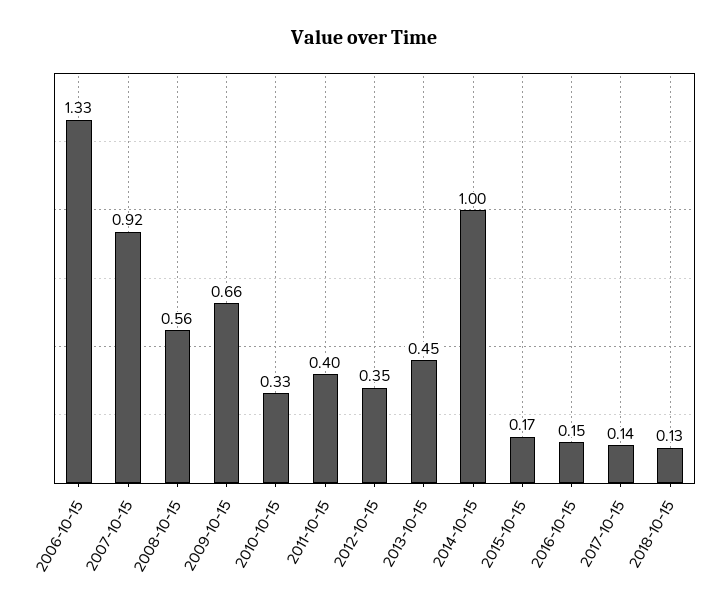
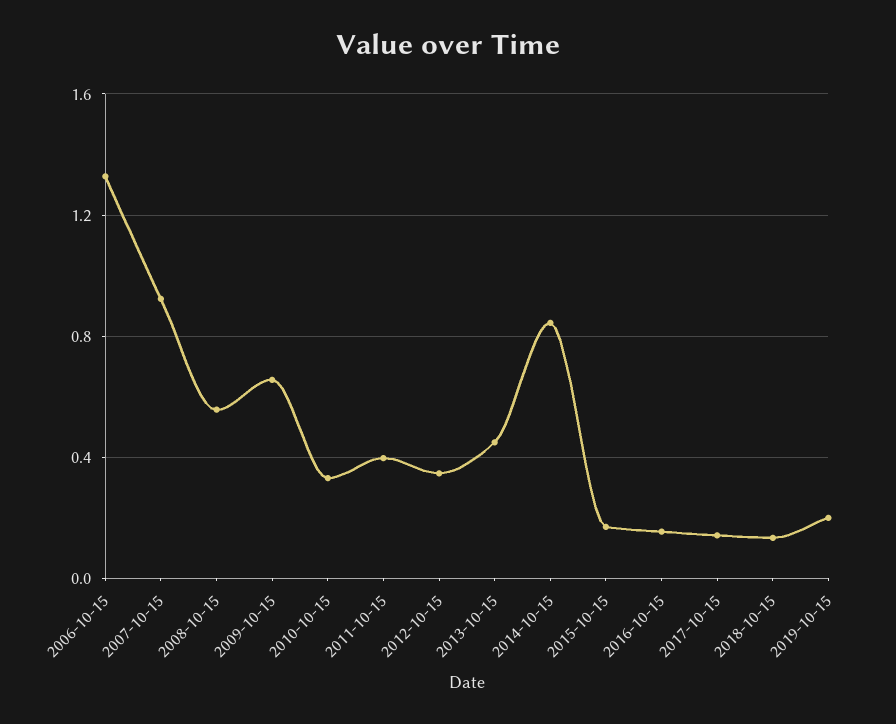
2014-10-15: 1 -> 0.85
2019-10-15: none -> 0.2

